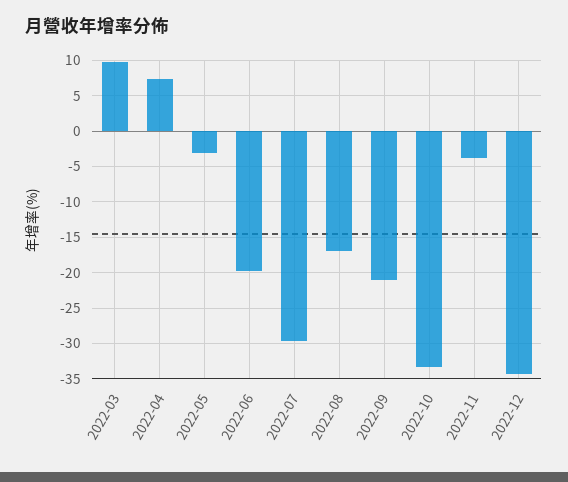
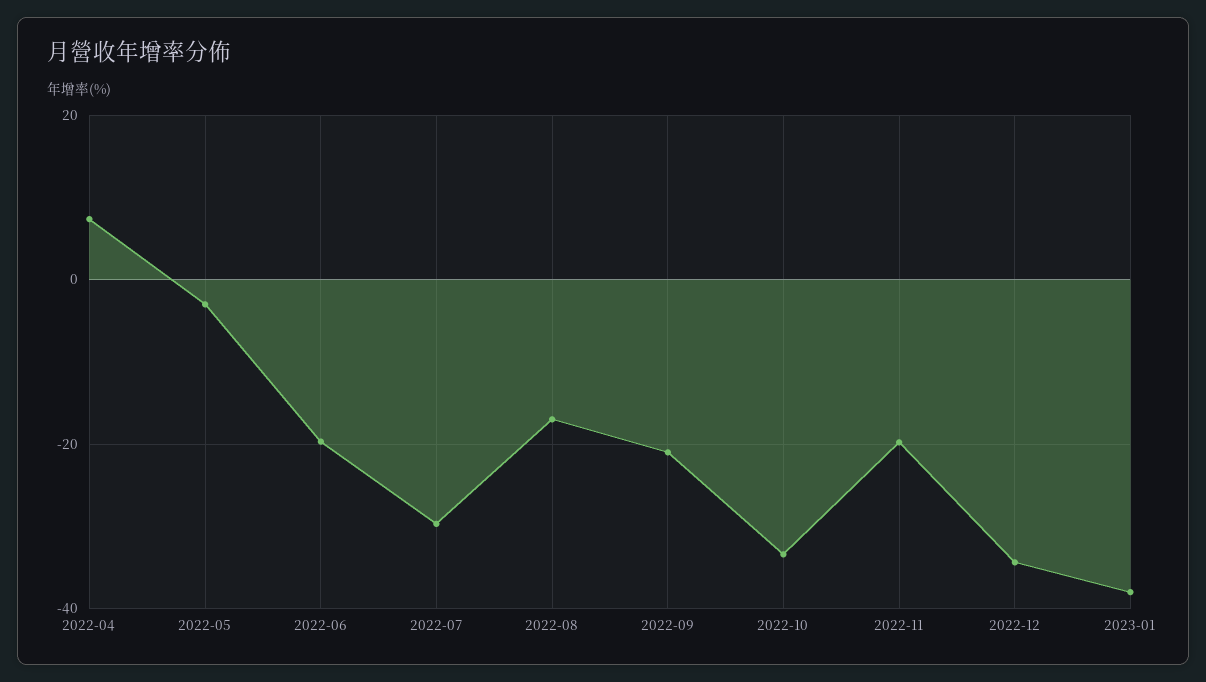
2022-03: 10 -> none
2022-11: -4 -> -20
2023-01: none -> -38

